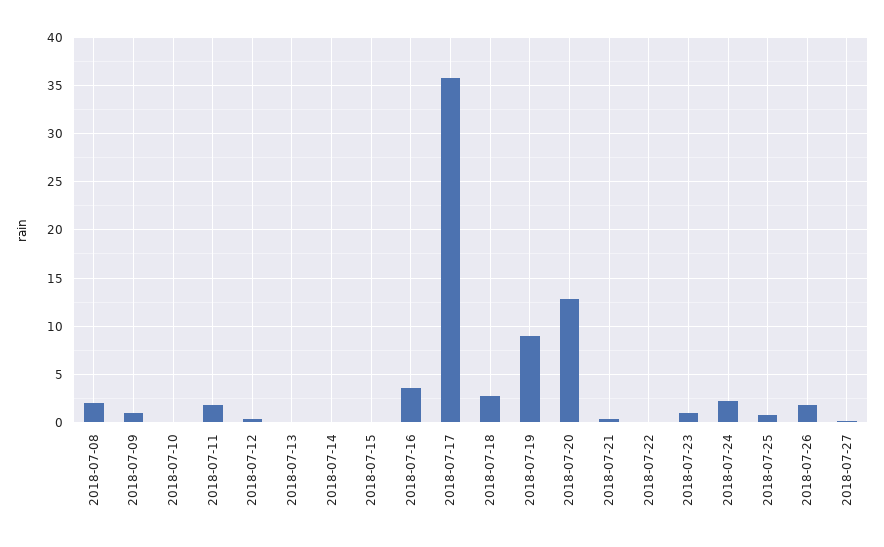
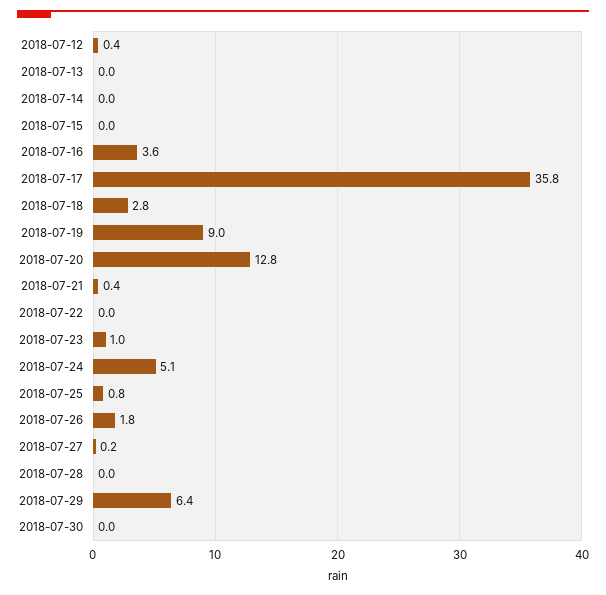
2018-07-08: 2 -> none
2018-07-09: 1 -> none
2018-07-10: 0 -> none
2018-07-11: 2 -> none
2018-07-24: 2 -> 5.1
2018-07-28: none -> 0
2018-07-29: none -> 6.4
2018-07-30: none -> 0

